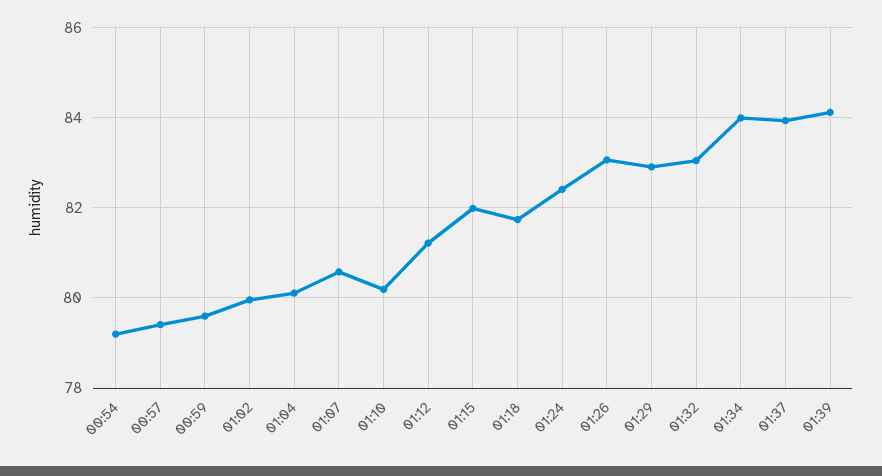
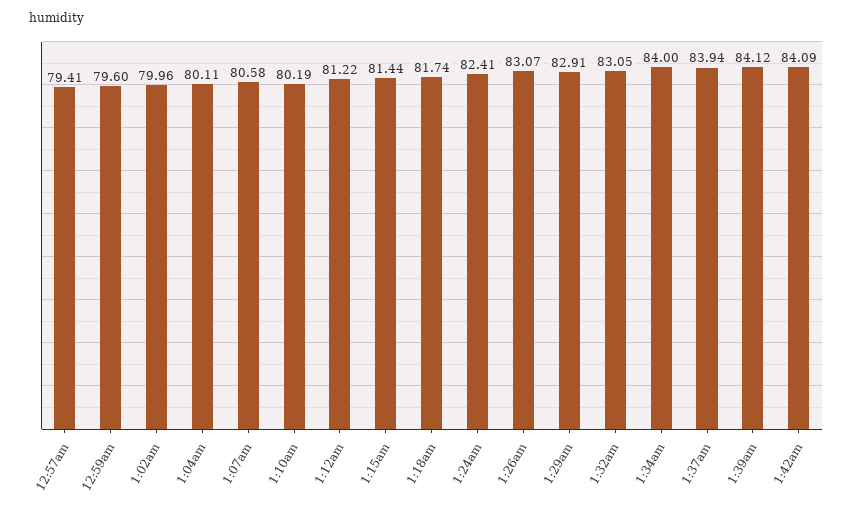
00:54: 79.2 -> none
01:15: 82 -> 81.44
1:42am: none -> 84.09

